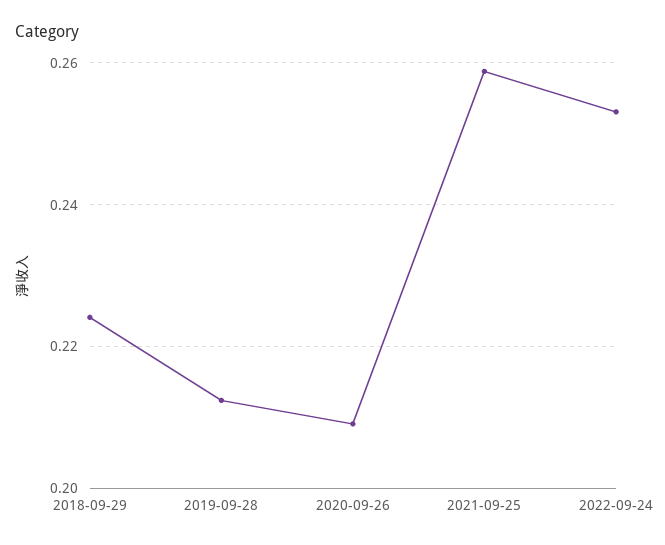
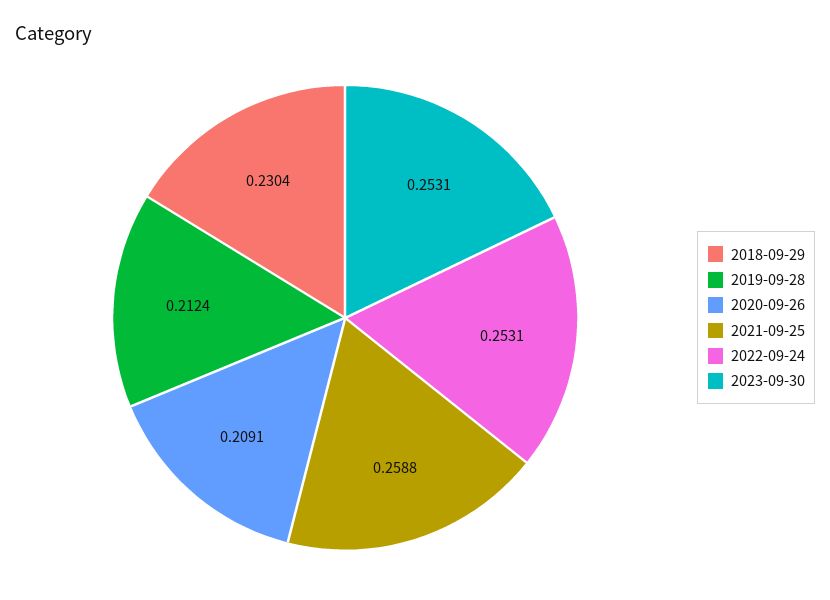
2018-09-29: 0.224 -> 0.2304
2023-09-30: none -> 0.2531

